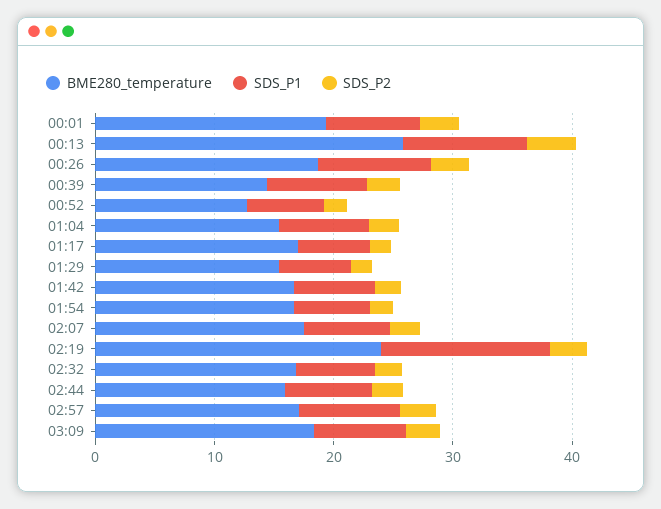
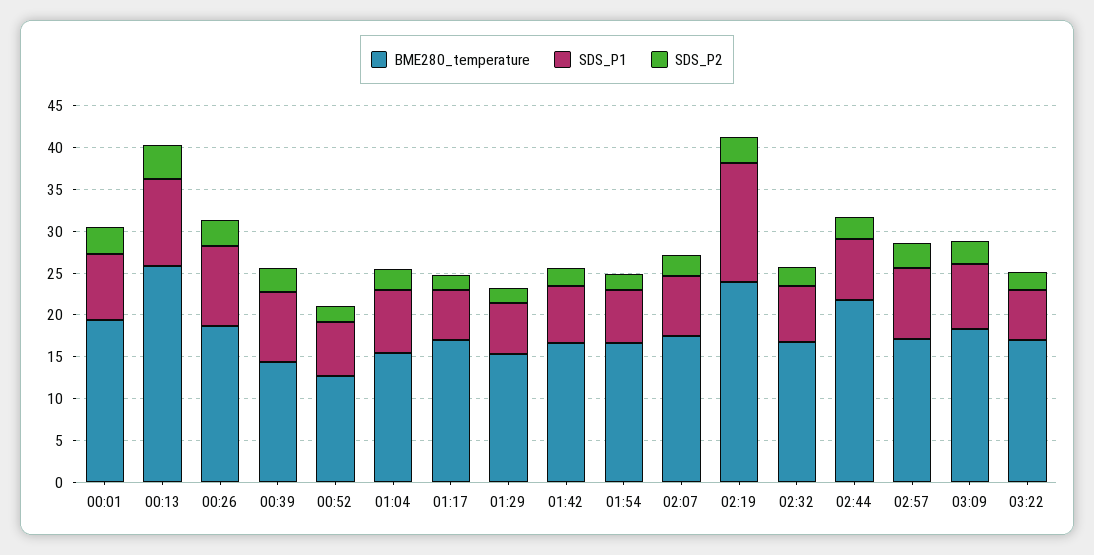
BME280_temperature, 02:44: 16 -> 22
BME280_temperature, 03:22: none -> 17
SDS_P1, 03:22: none -> 6
SDS_P2, 03:22: none -> 2

